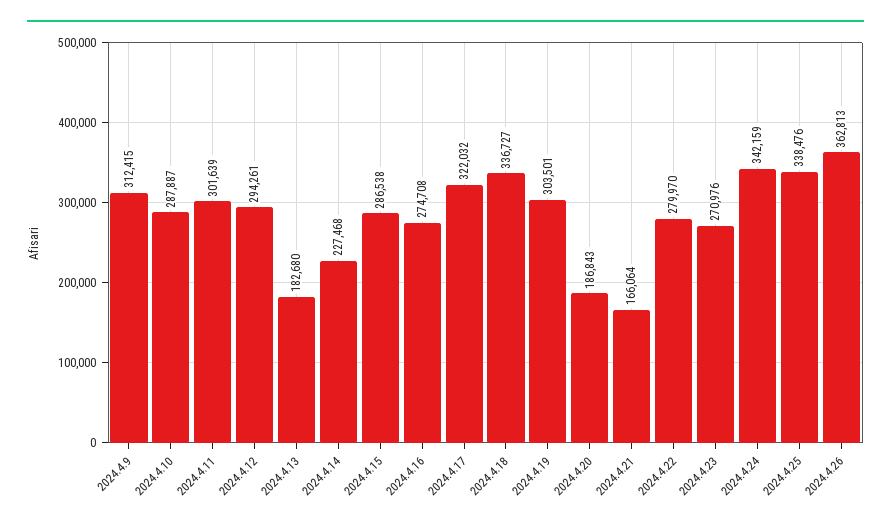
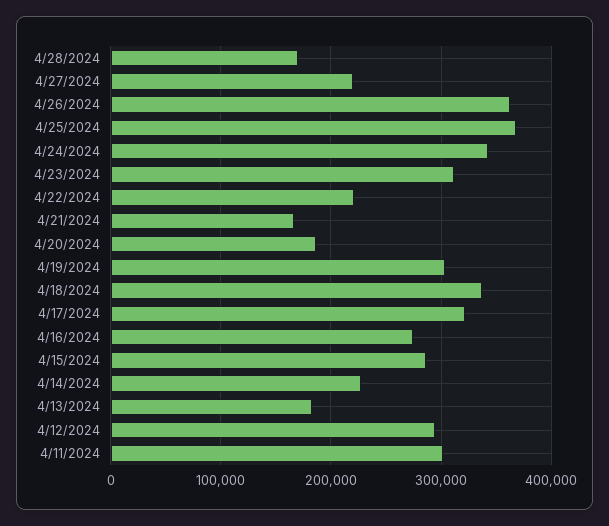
2024.4.9: 312415 -> none
2024.4.10: 287887 -> none
2024.4.22: 279970 -> 220000
2024.4.23: 270976 -> 310000
2024.4.25: 338476 -> 370000
4/28/2024: none -> 170000
4/27/2024: none -> 220000

